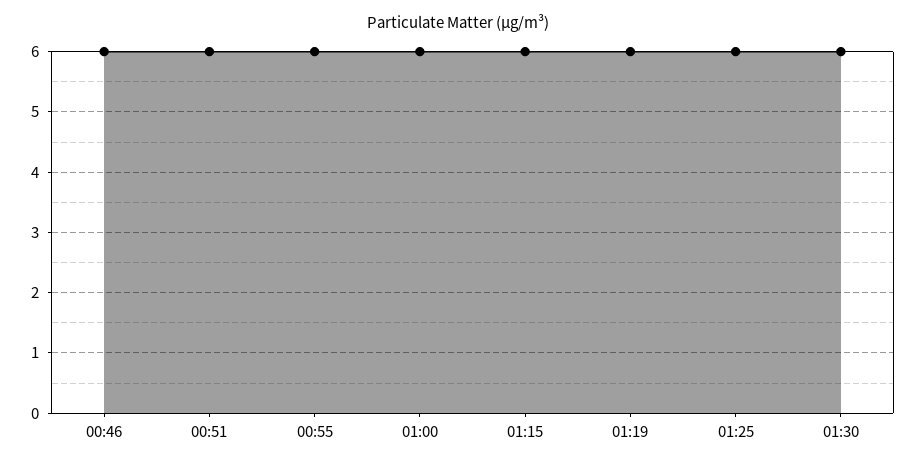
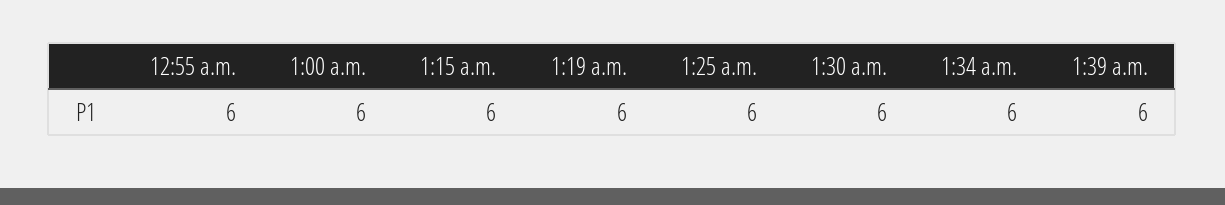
00:46: 6 -> none
00:51: 6 -> none
1:34 a.m.: none -> 6
1:39 a.m.: none -> 6

